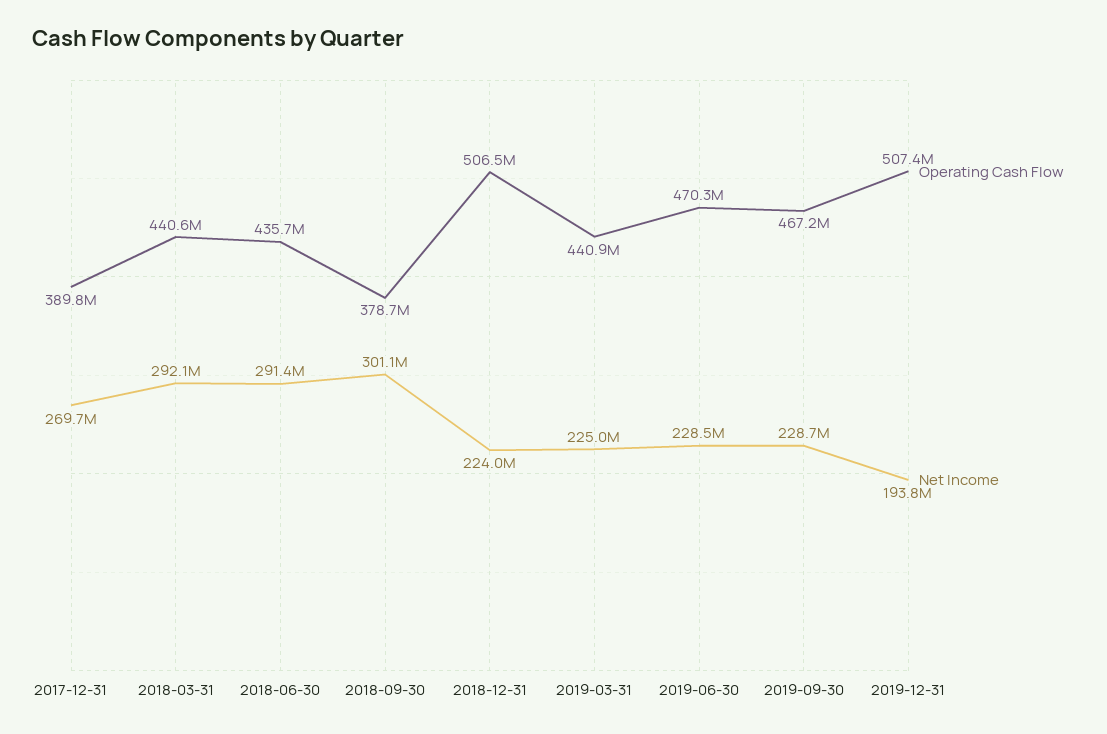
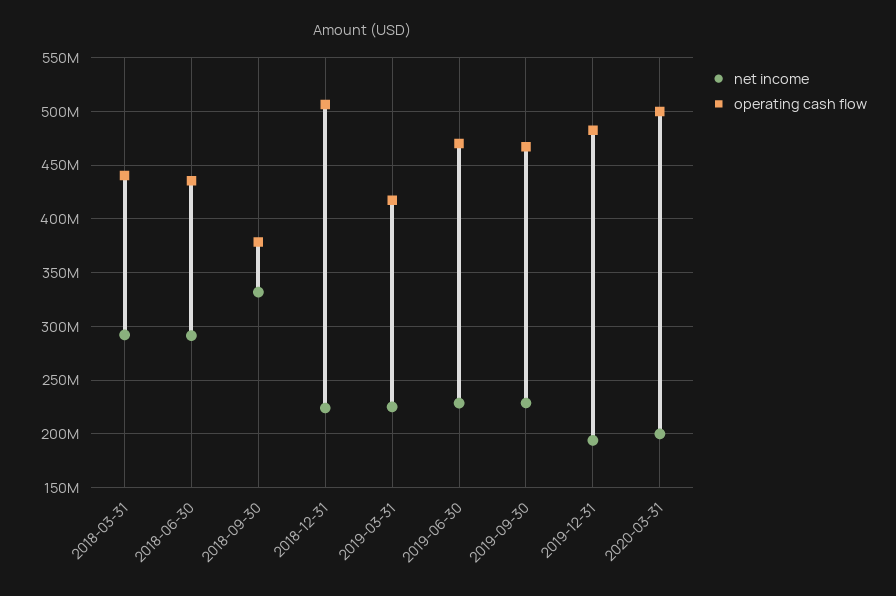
Operating Cash Flow, 2017-12-31: 389800000 -> none
Net Income, 2017-12-31: 269700000 -> none
Net Income, 2018-09-30: 301100000 -> 330000000
Operating Cash Flow, 2019-03-31: 440900000 -> 420000000
Operating Cash Flow, 2019-12-31: 507400000 -> 480000000
Net Income, 2020-03-31: none -> 200000000
Operating Cash Flow, 2020-03-31: none -> 500000000

